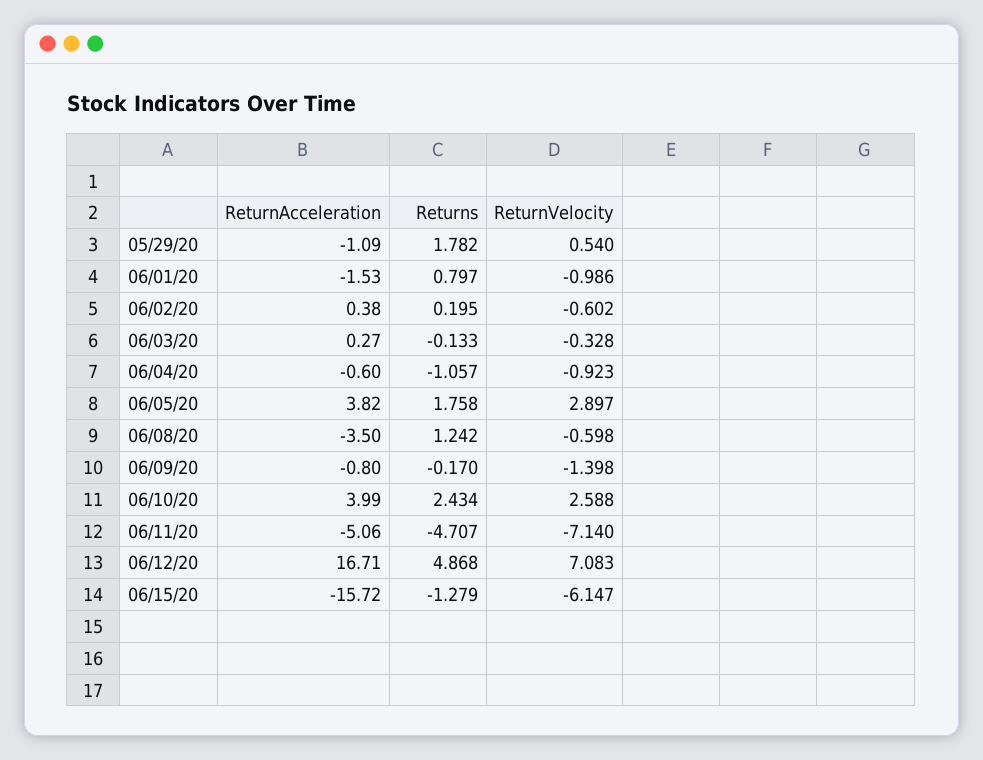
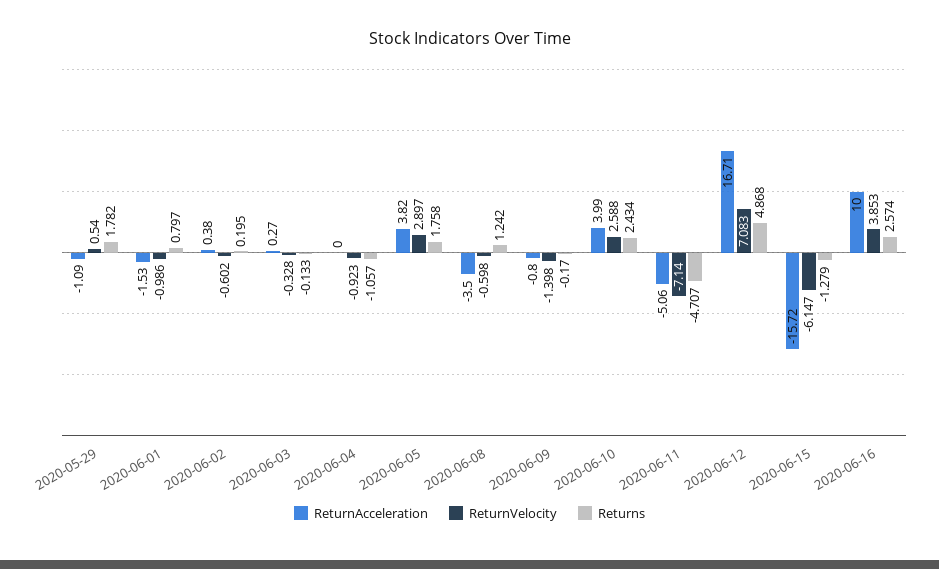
ReturnAcceleration, 06/04/20: -0.6 -> 0
ReturnAcceleration, 2020-06-16: none -> 10
ReturnVelocity, 2020-06-16: none -> 3.853
Returns, 2020-06-16: none -> 2.574

